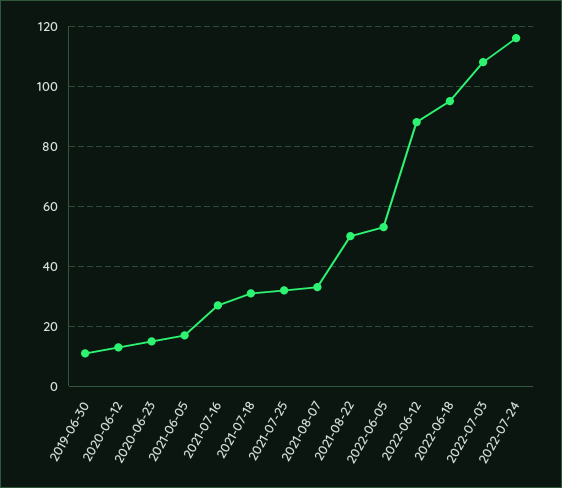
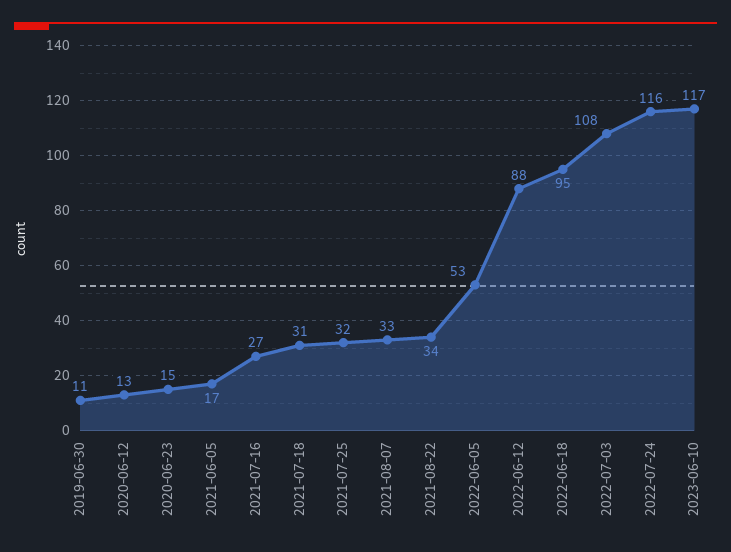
2021-08-22: 50 -> 34
2023-06-10: none -> 117

